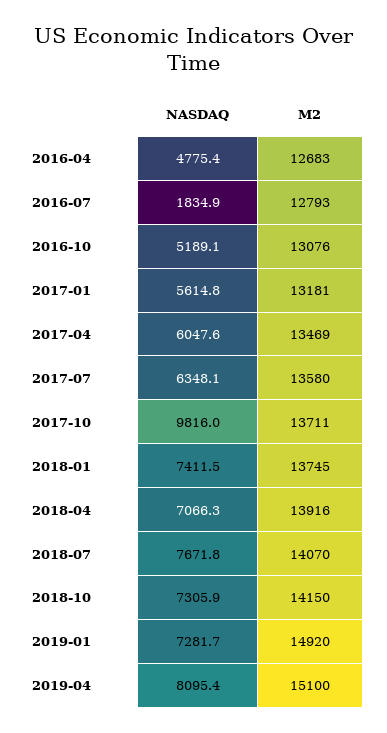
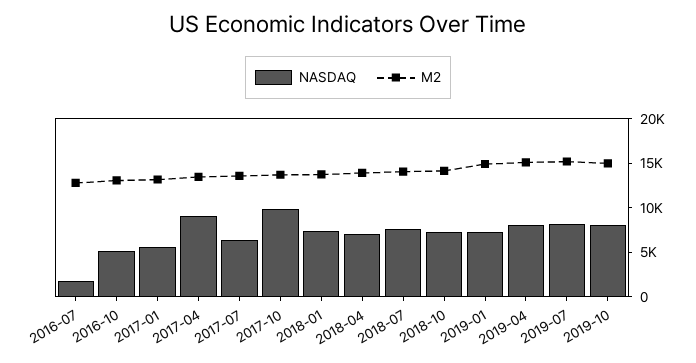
NASDAQ, 2016-04: 4775.4 -> none
M2, 2016-04: 12683 -> none
NASDAQ, 2017-04: 6047.6 -> 9000
NASDAQ, 2019-07: none -> 8000
M2, 2019-07: none -> 15000
NASDAQ, 2019-10: none -> 8000
M2, 2019-10: none -> 15000

